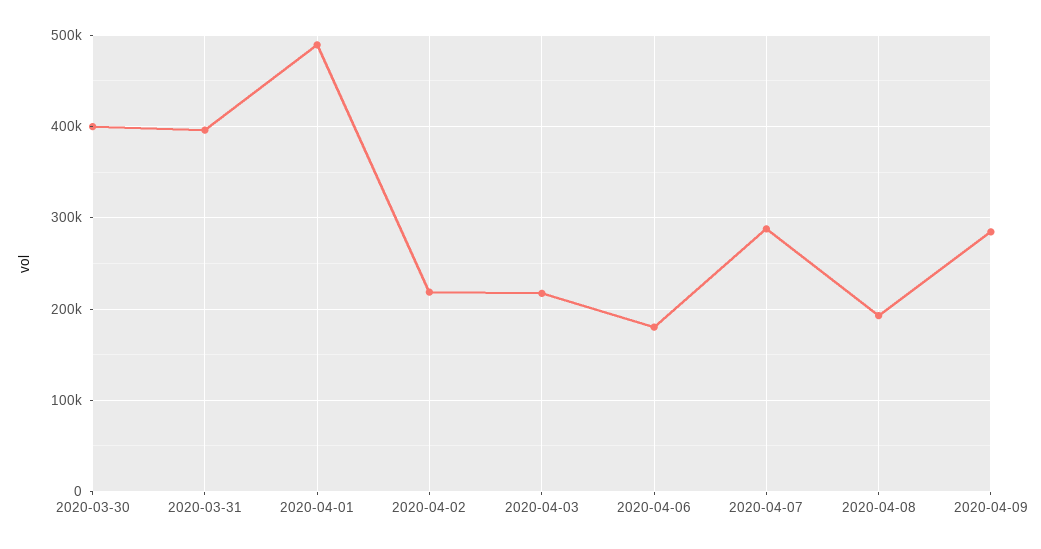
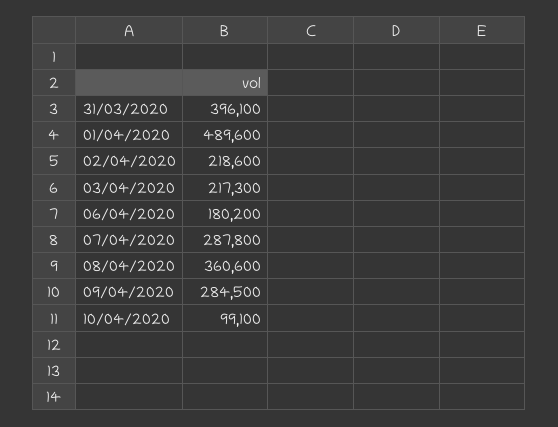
2020-03-30: 400000 -> none
2020-04-08: 190000 -> 360600
10/04/2020: none -> 99100

